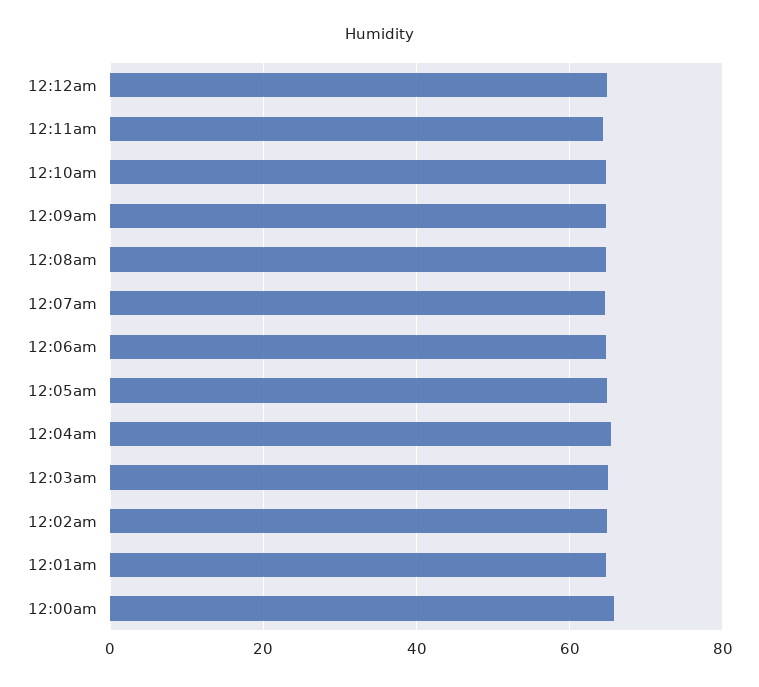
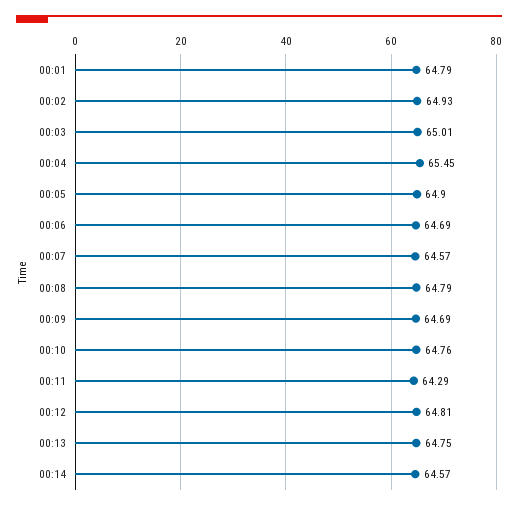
12:00am: 66 -> none
00:13: none -> 64.75
00:14: none -> 64.57

